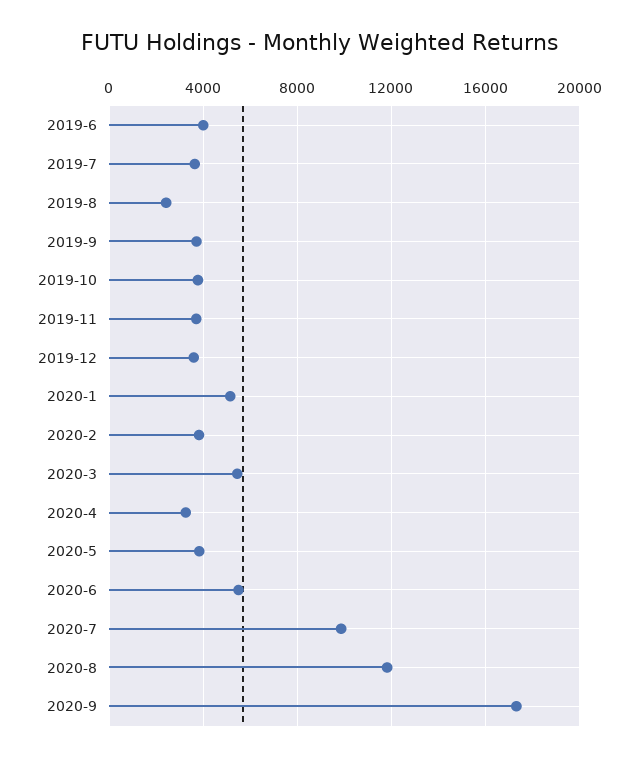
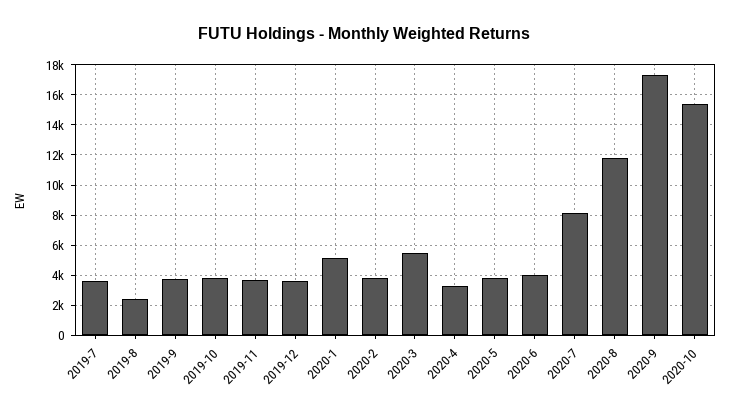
2019-6: 4000 -> none
2020-6: 5500 -> 4000
2020-7: 10000 -> 8000
2020-10: none -> 15500

